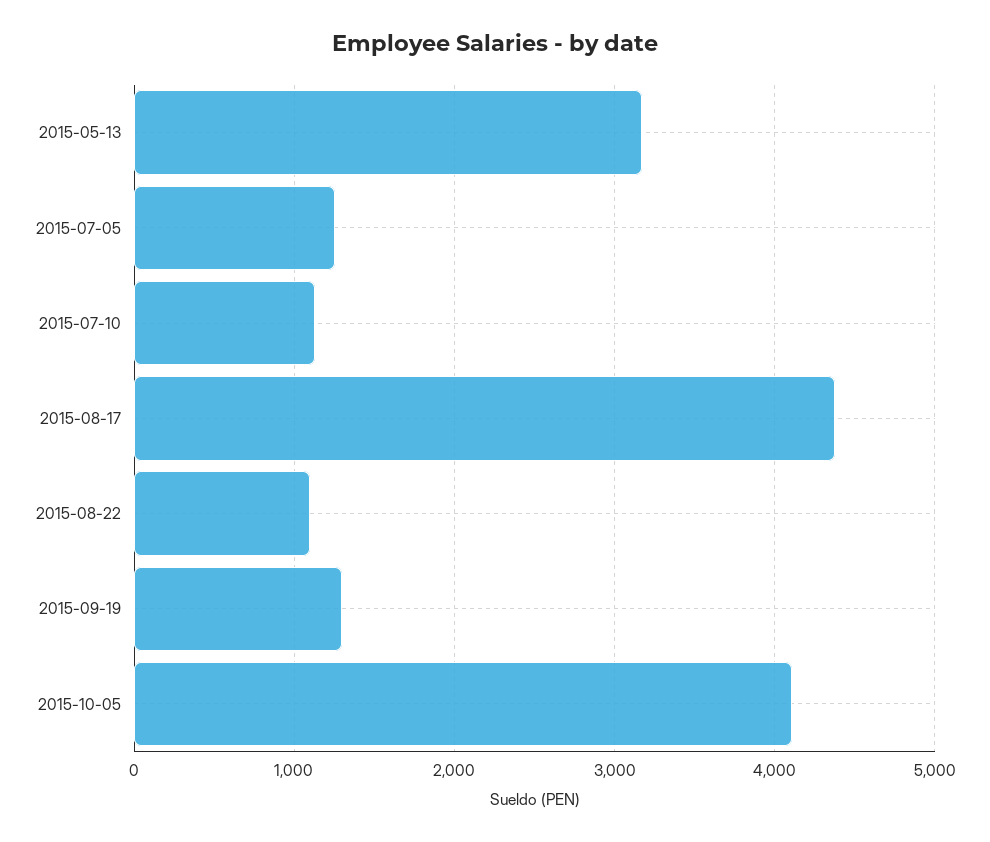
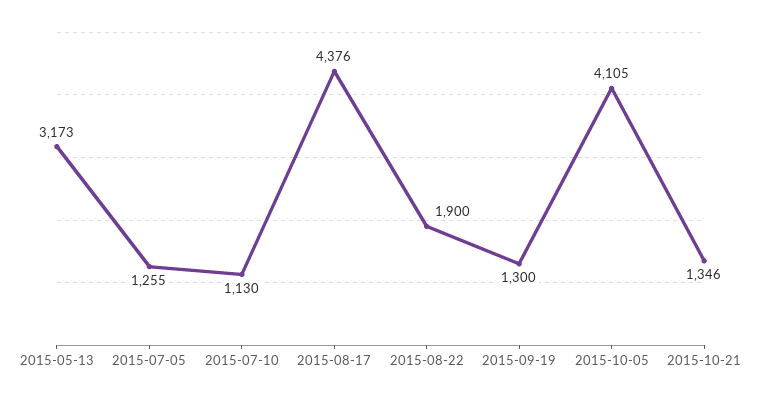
2015-08-22: 1100 -> 1900
2015-10-21: none -> 1346

